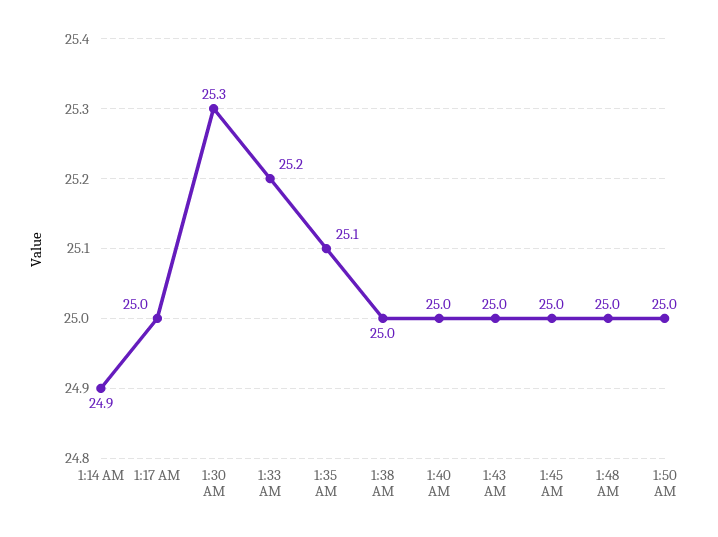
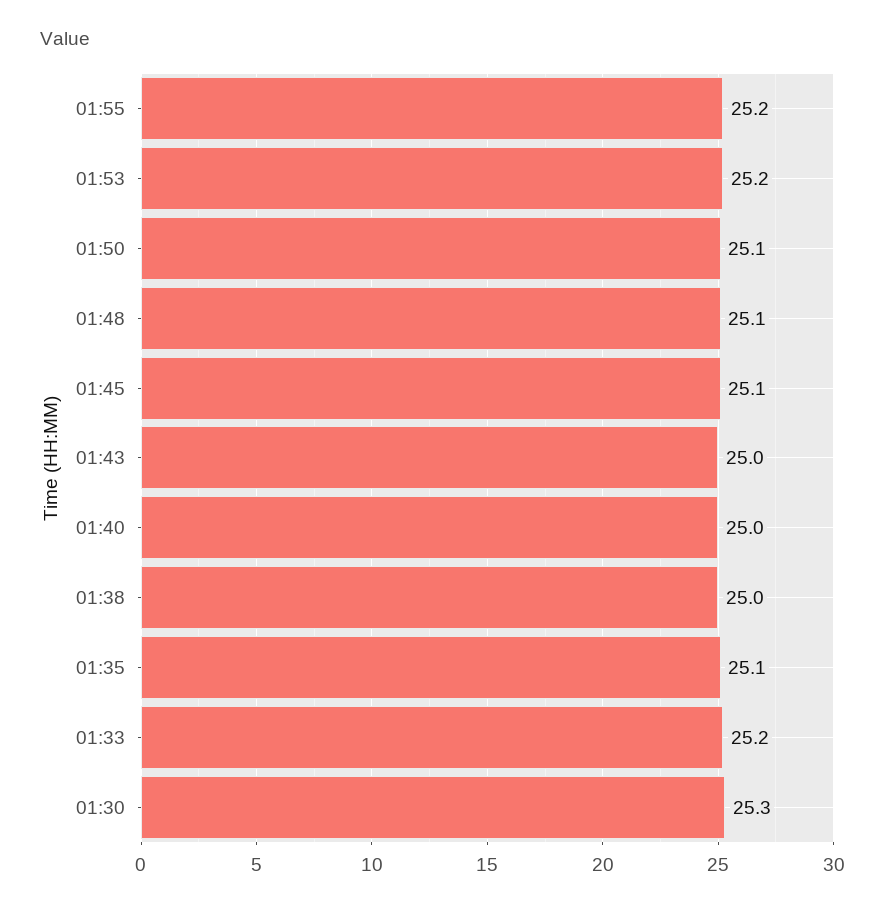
1:14 AM: 24.9 -> none
1:17 AM: 25 -> none
1:45 AM: 25 -> 25.1
1:48 AM: 25 -> 25.1
1:50 AM: 25 -> 25.1
01:55: none -> 25.2
01:53: none -> 25.2

